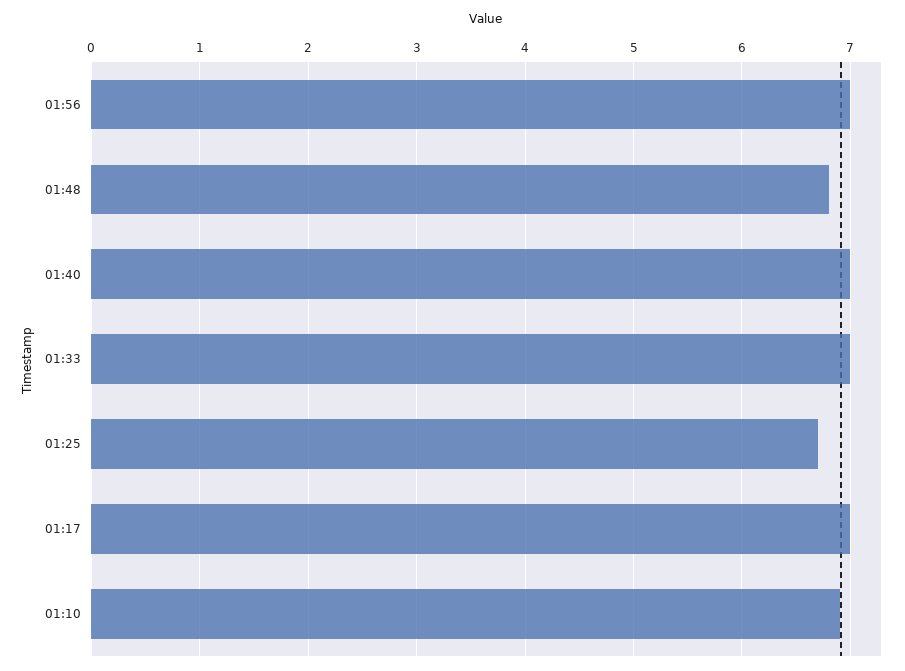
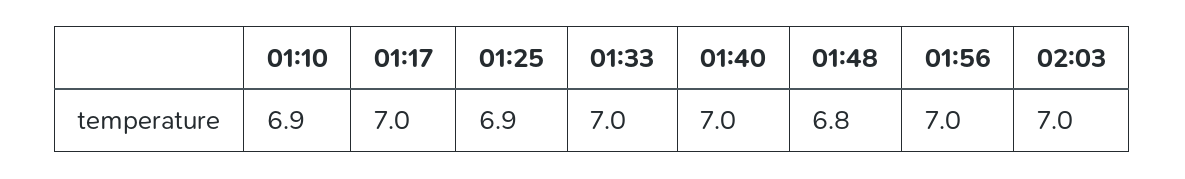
01:25: 6.7 -> 6.9
02:03: none -> 7

